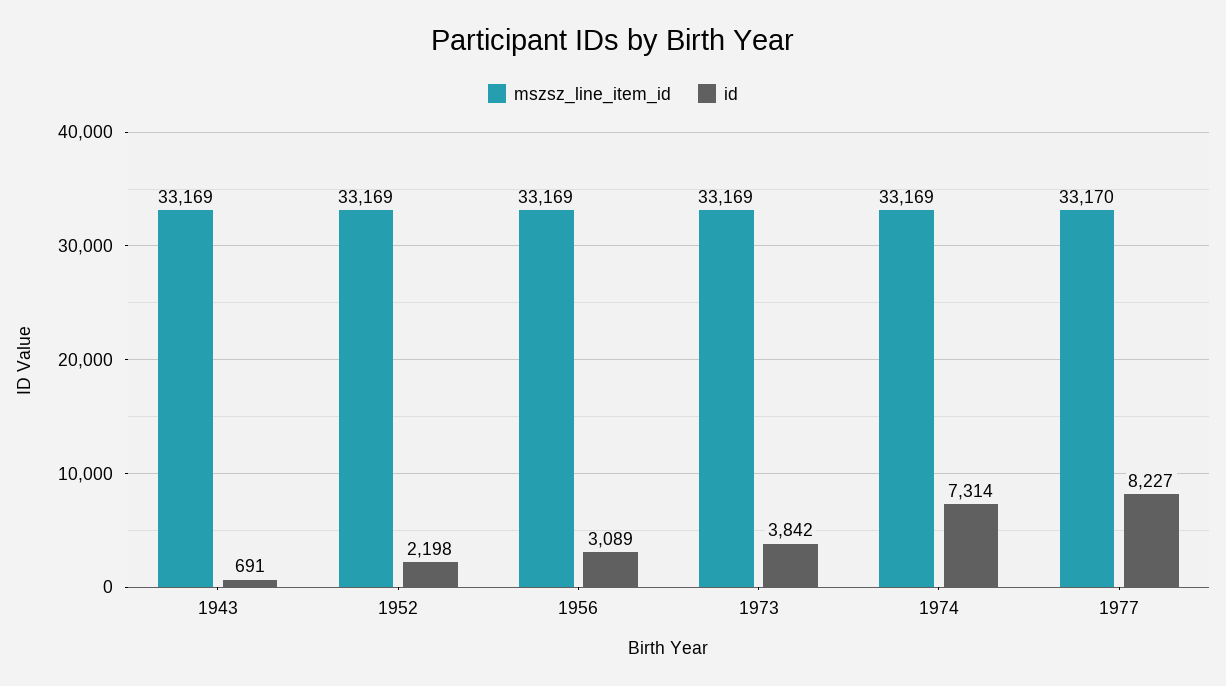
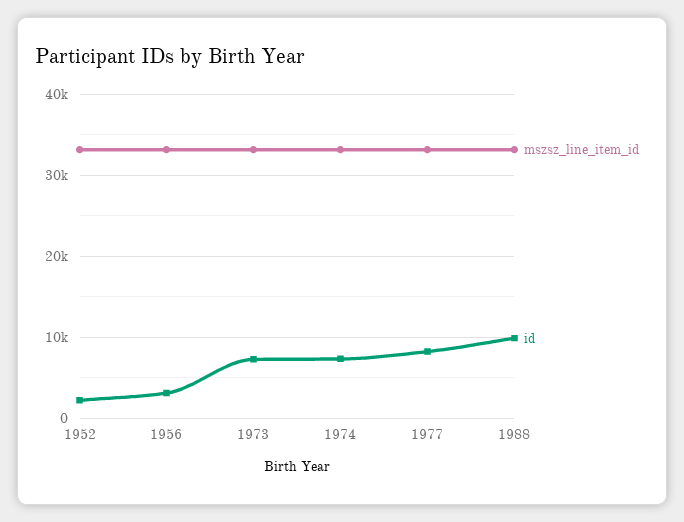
mszsz_line_item_id, 1943: 33169 -> none
id, 1943: 691 -> none
id, 1973: 3842 -> 7000
mszsz_line_item_id, 1988: none -> 33000
id, 1988: none -> 10000

